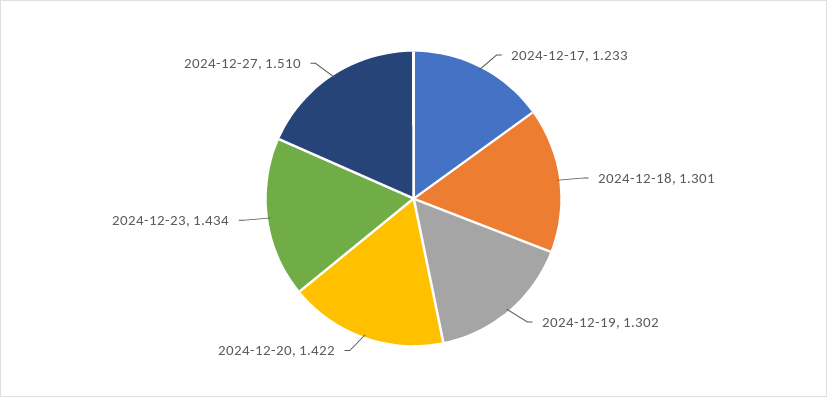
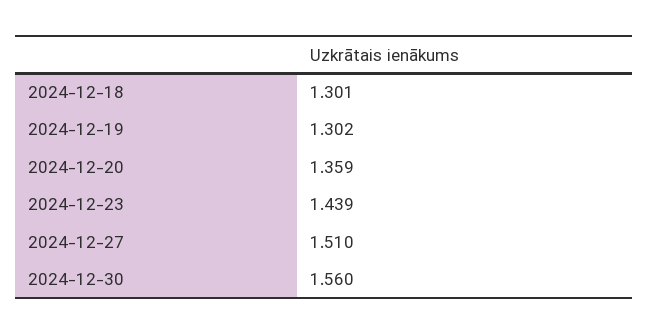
2024-12-17: 1.233 -> none
2024-12-20: 1.422 -> 1.359
2024-12-23: 1.434 -> 1.439
2024-12-30: none -> 1.56

